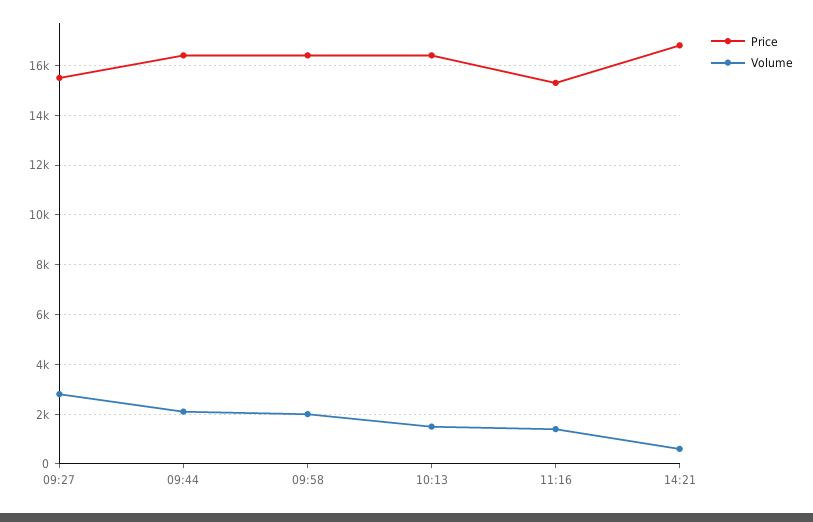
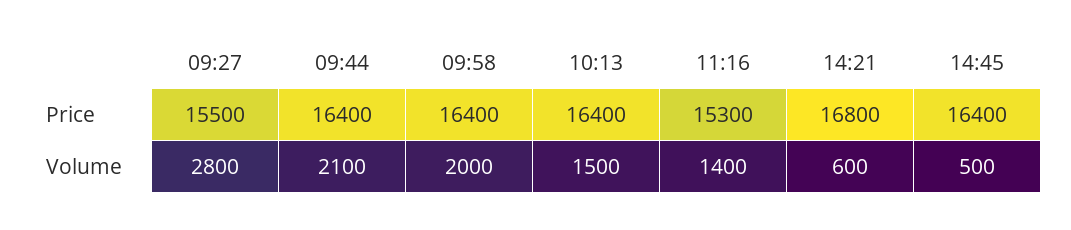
Price, 14:45: none -> 16400
Volume, 14:45: none -> 500

